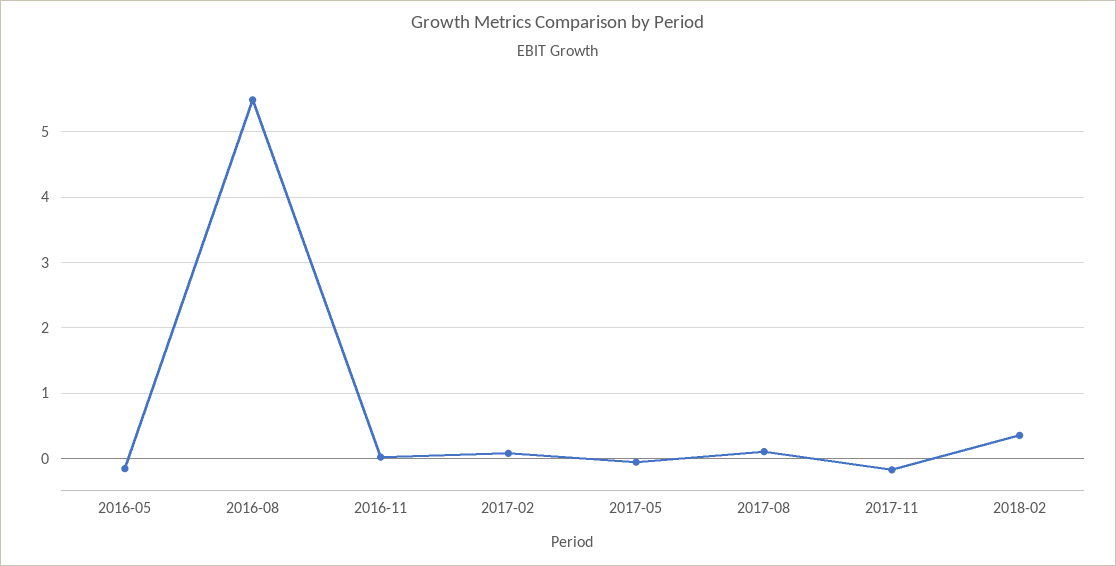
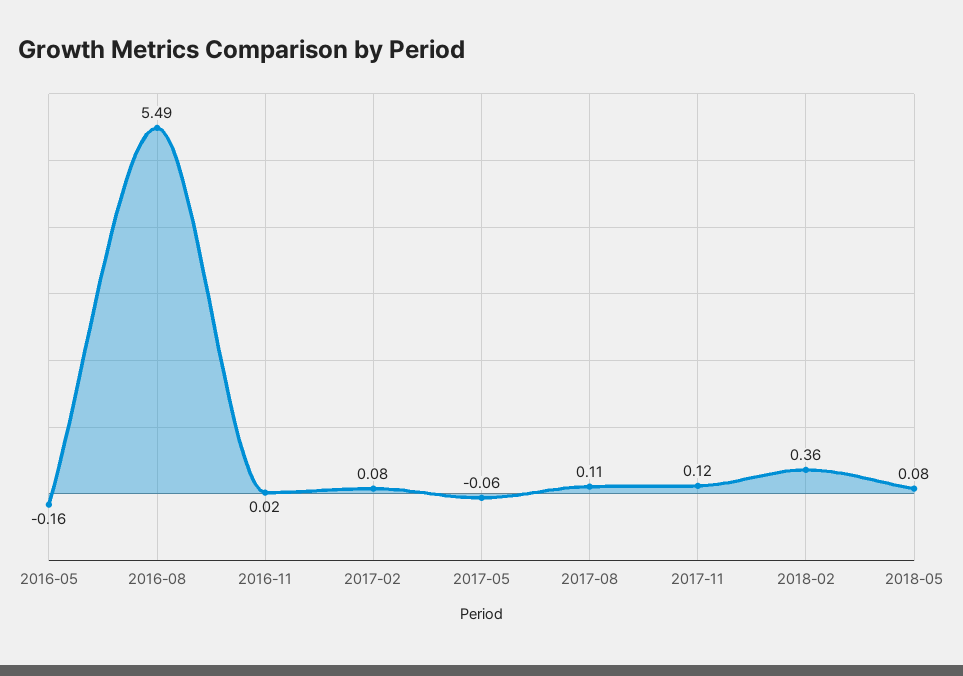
2017-11: -0.2 -> 0.12
2018-05: none -> 0.08

